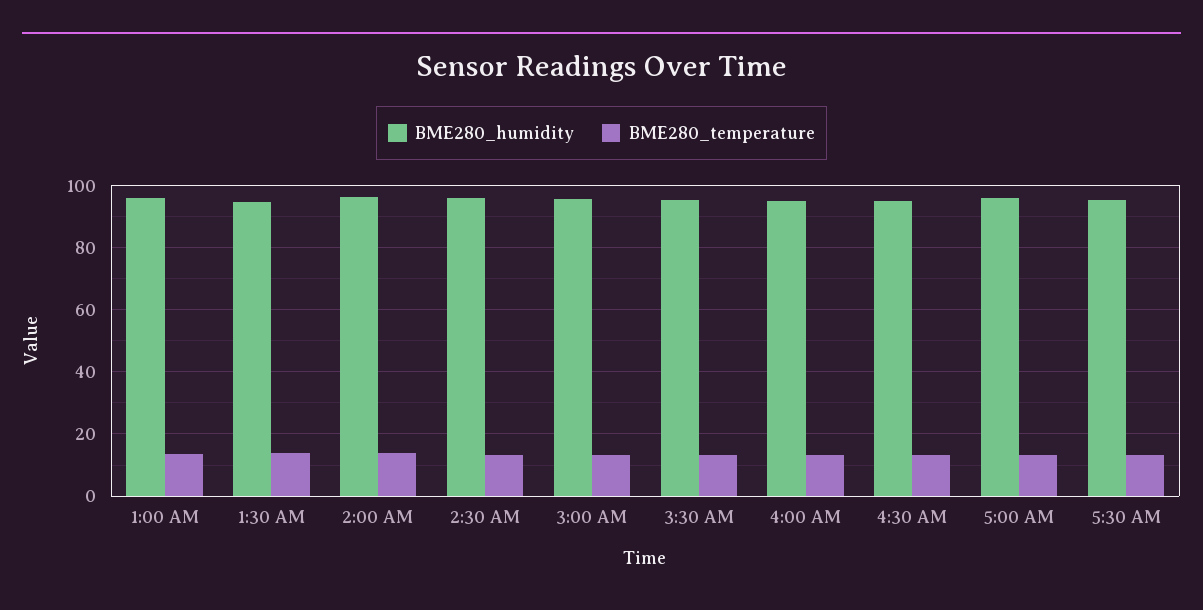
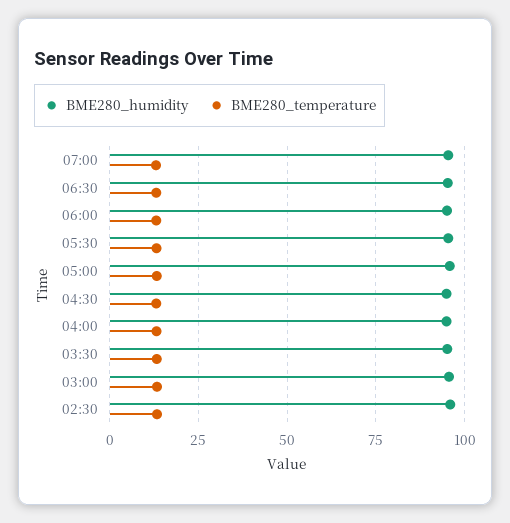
BME280_humidity, 1:00 AM: 96 -> none
BME280_temperature, 1:00 AM: 14 -> none
BME280_humidity, 1:30 AM: 94 -> none
BME280_temperature, 1:30 AM: 14 -> none
BME280_humidity, 2:00 AM: 96 -> none
BME280_temperature, 2:00 AM: 14 -> none
BME280_humidity, 07:00: none -> 95
BME280_temperature, 07:00: none -> 12.5
BME280_humidity, 06:30: none -> 95
BME280_temperature, 06:30: none -> 12.5
BME280_humidity, 06:00: none -> 95
BME280_temperature, 06:00: none -> 12.5

